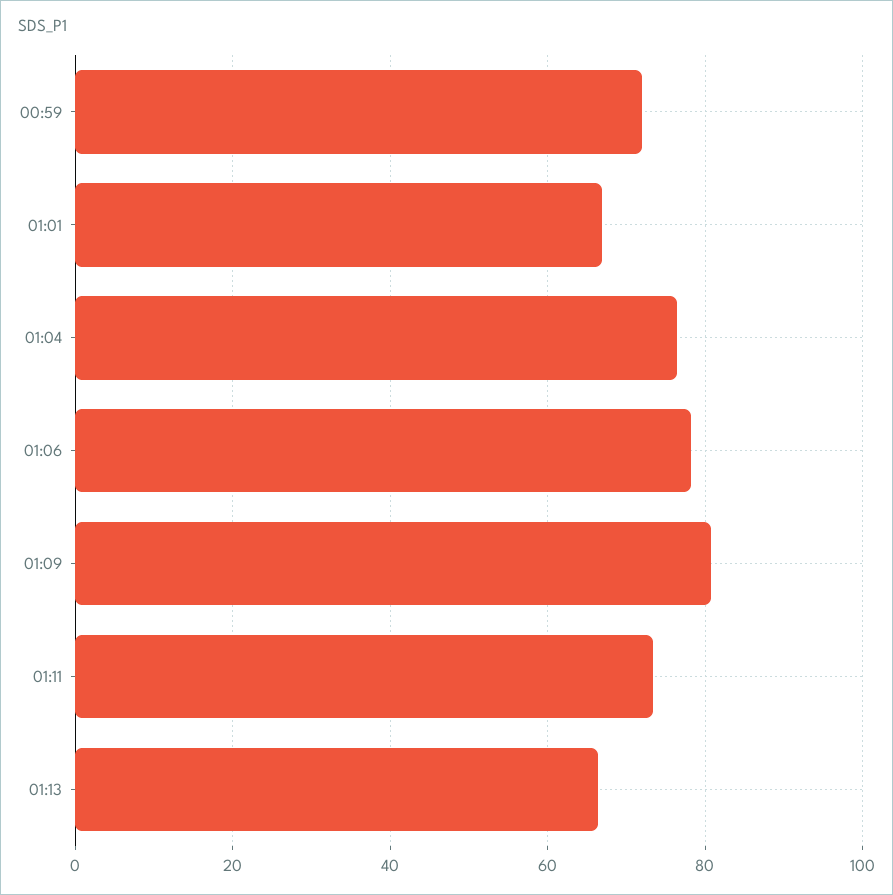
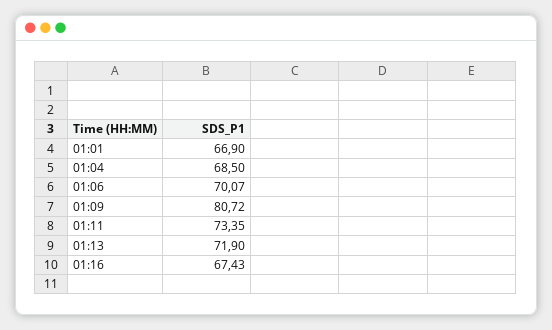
00:59: 72 -> none
01:04: 76 -> 68.5
01:06: 78 -> 70.07
01:13: 66 -> 71.9
01:16: none -> 67.43

